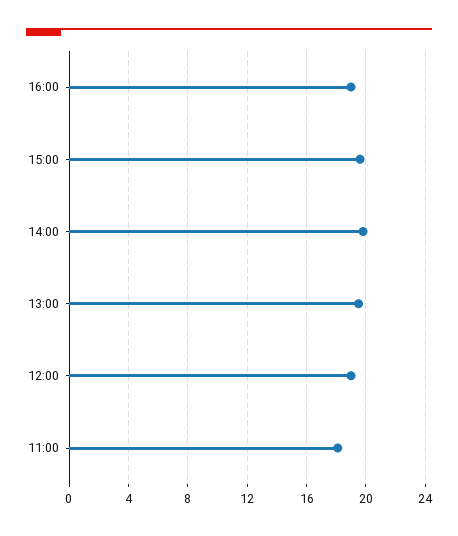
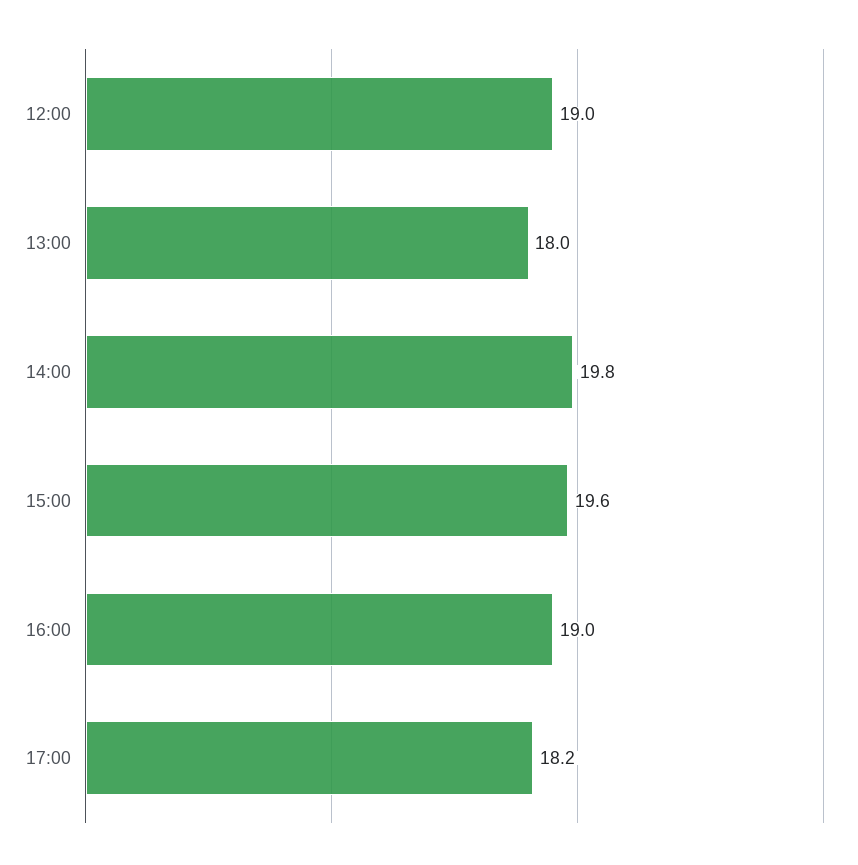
13:00: 19.5 -> 18
11:00: 18 -> none
17:00: none -> 18.2

